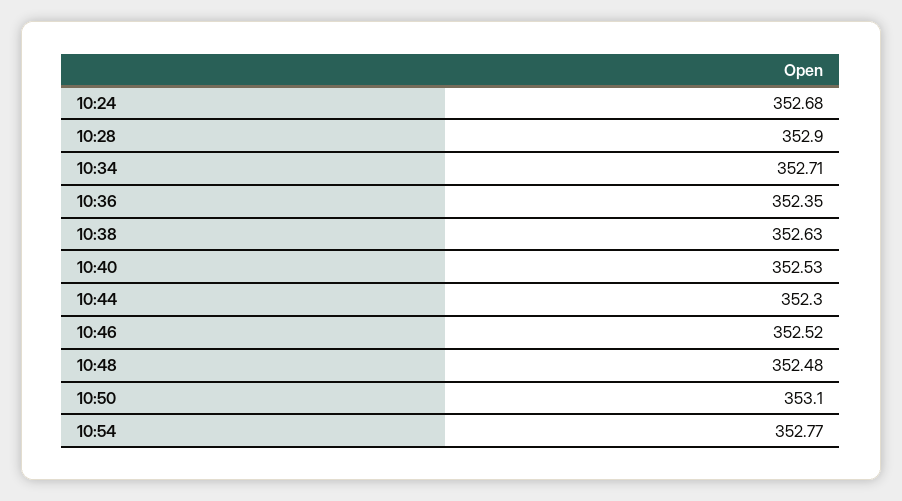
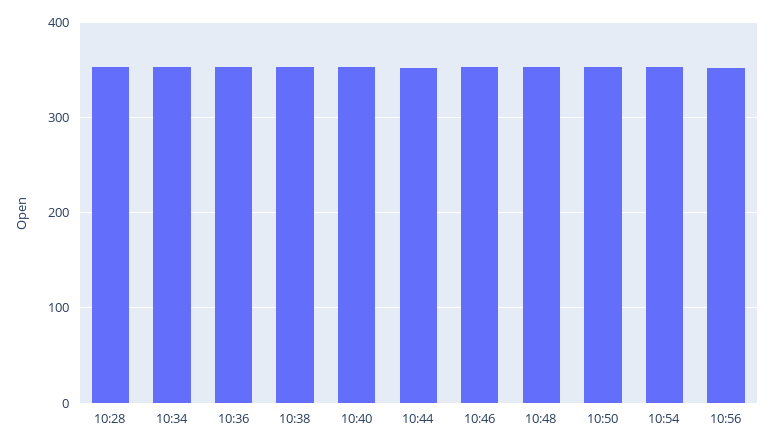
10:24: 352.68 -> none
10:56: none -> 350

